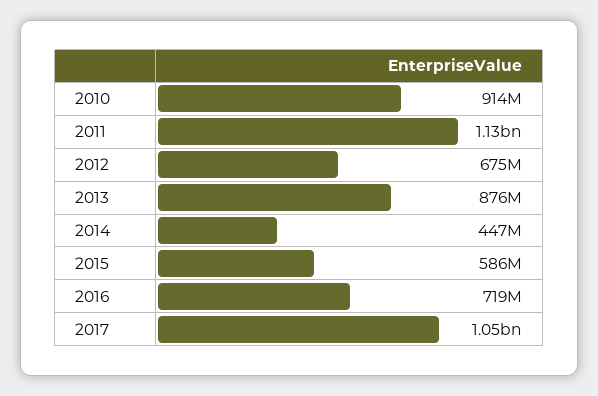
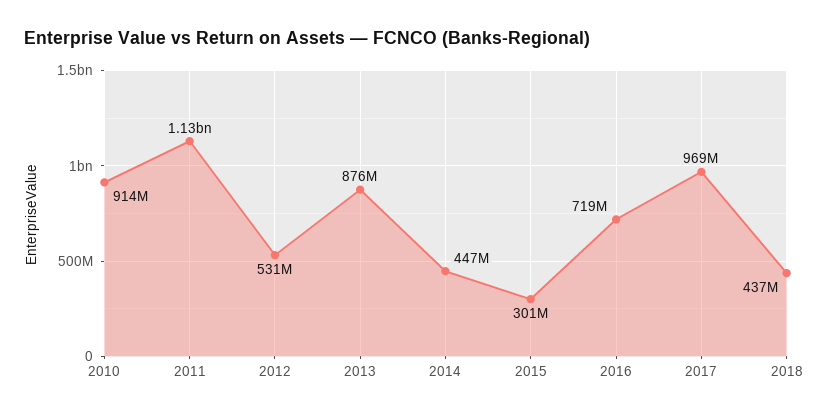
2012: 675000000 -> 531000000
2015: 586000000 -> 301000000
2017: 1050000000 -> 969000000
2018: none -> 437000000

